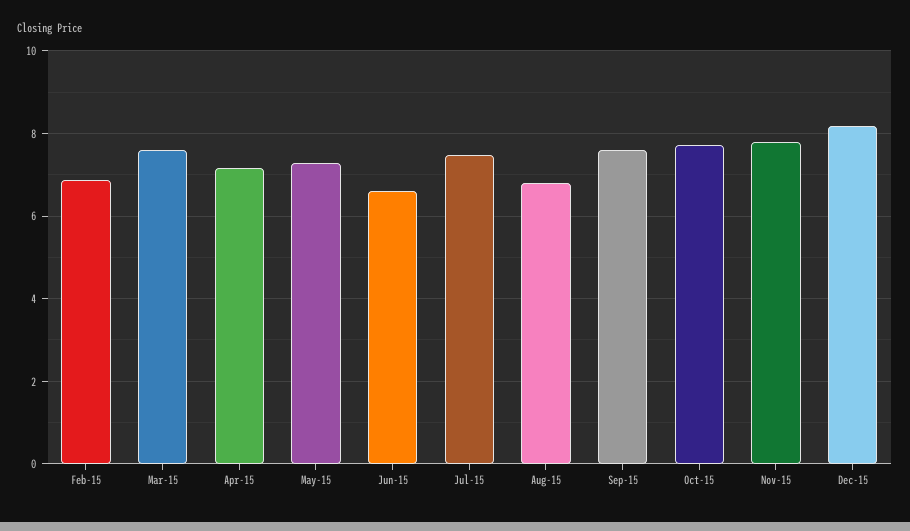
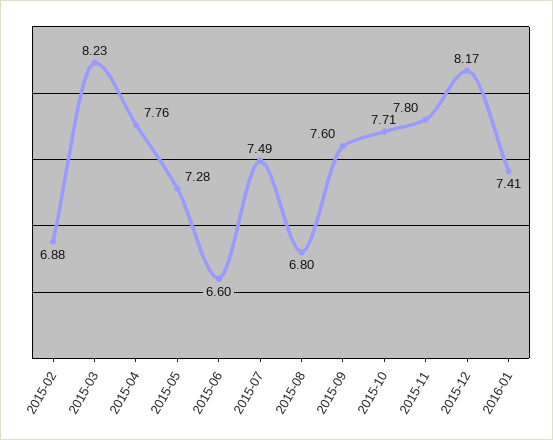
Mar-15: 7.6 -> 8.23
Apr-15: 7.2 -> 7.76
2016-01: none -> 7.41

